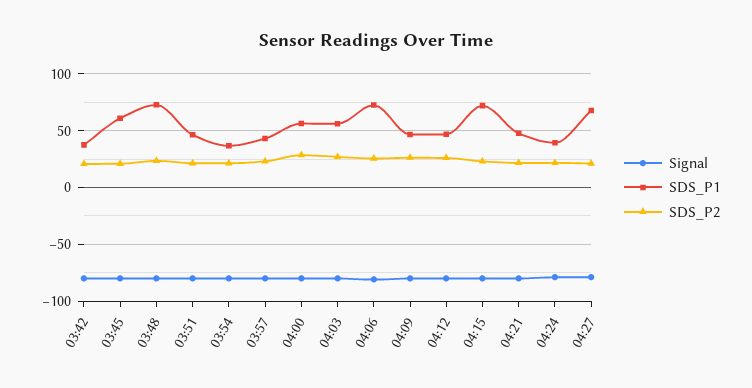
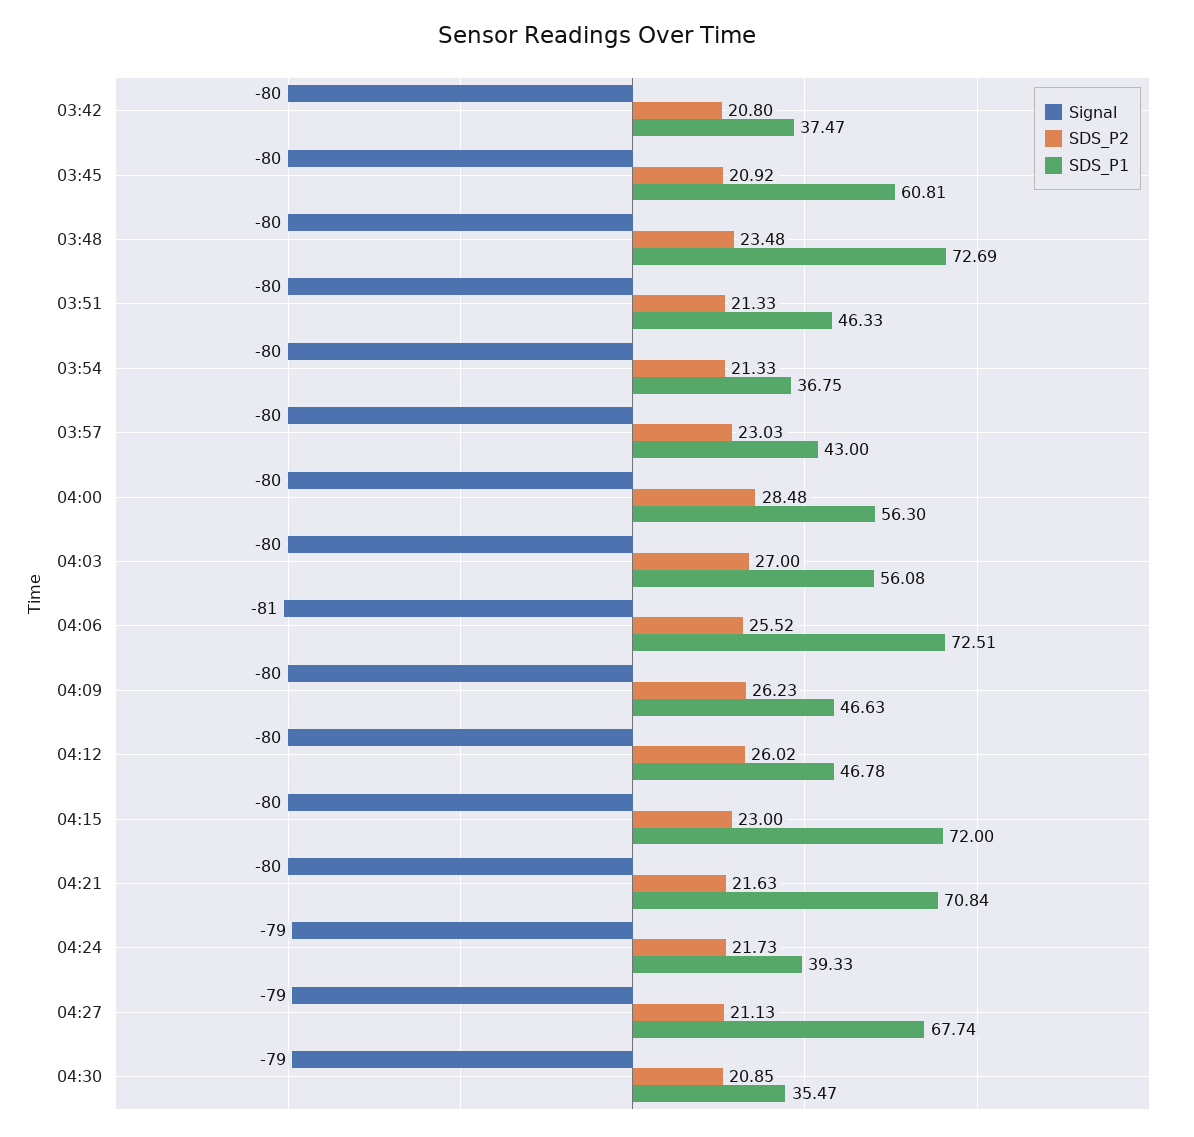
SDS_P1, 04:21: 50 -> 70.84
Signal, 04:30: none -> -79
SDS_P2, 04:30: none -> 20.85
SDS_P1, 04:30: none -> 35.47

